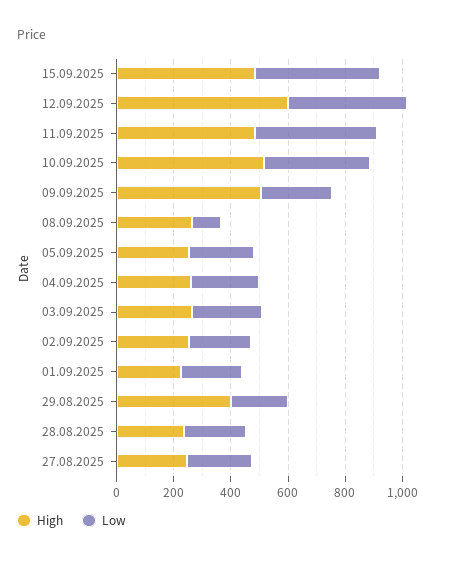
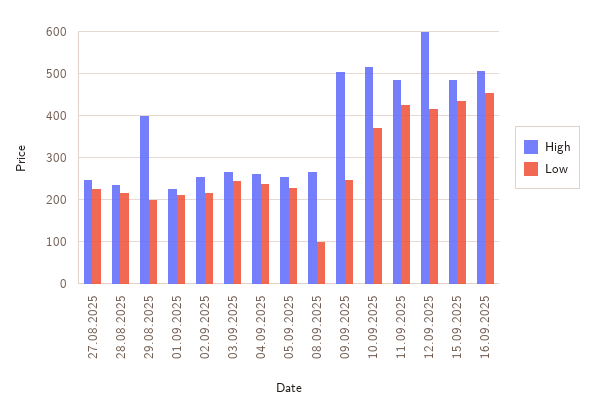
High, 16.09.2025: none -> 500
Low, 16.09.2025: none -> 460

